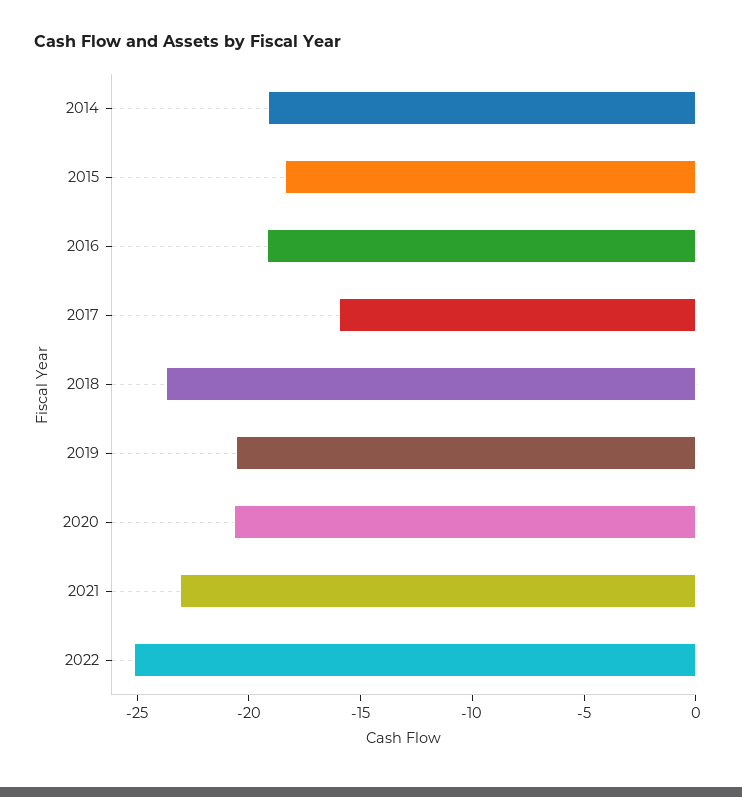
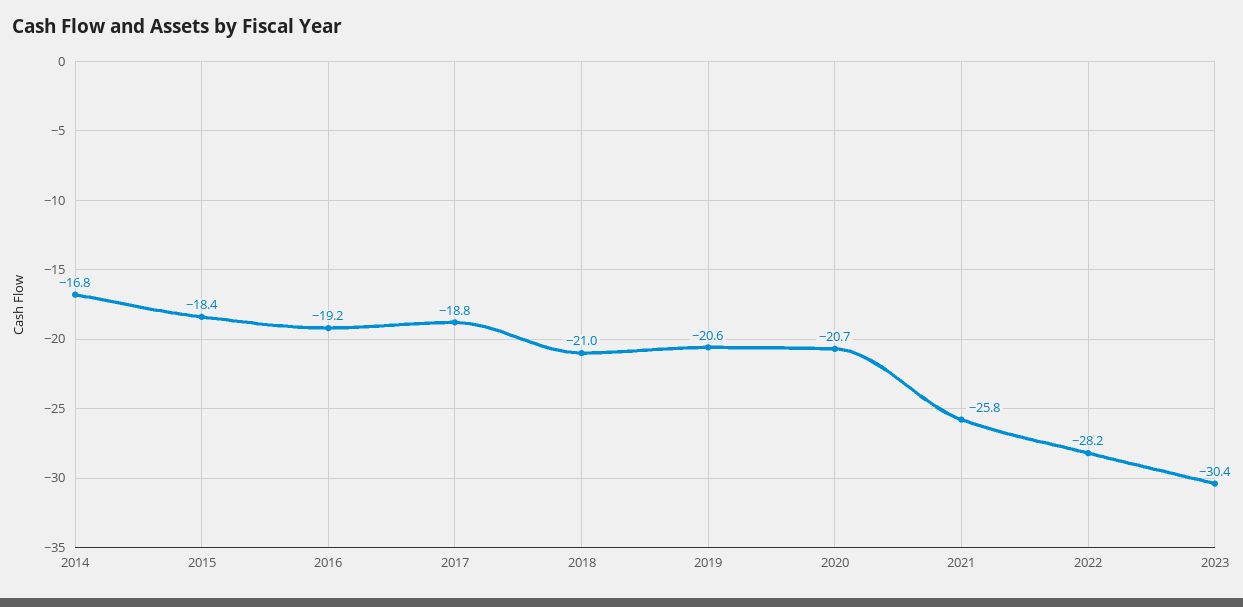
2014: -19 -> -16.8
2017: -16 -> -18.8
2018: -24 -> -21
2021: -23 -> -25.8
2022: -25 -> -28.2
2023: none -> -30.4

